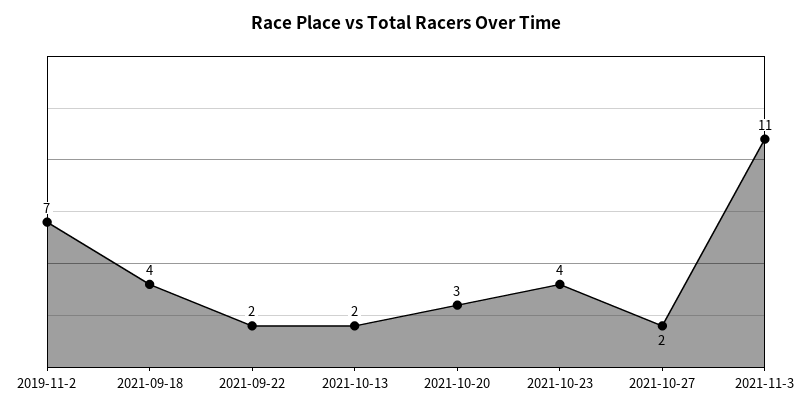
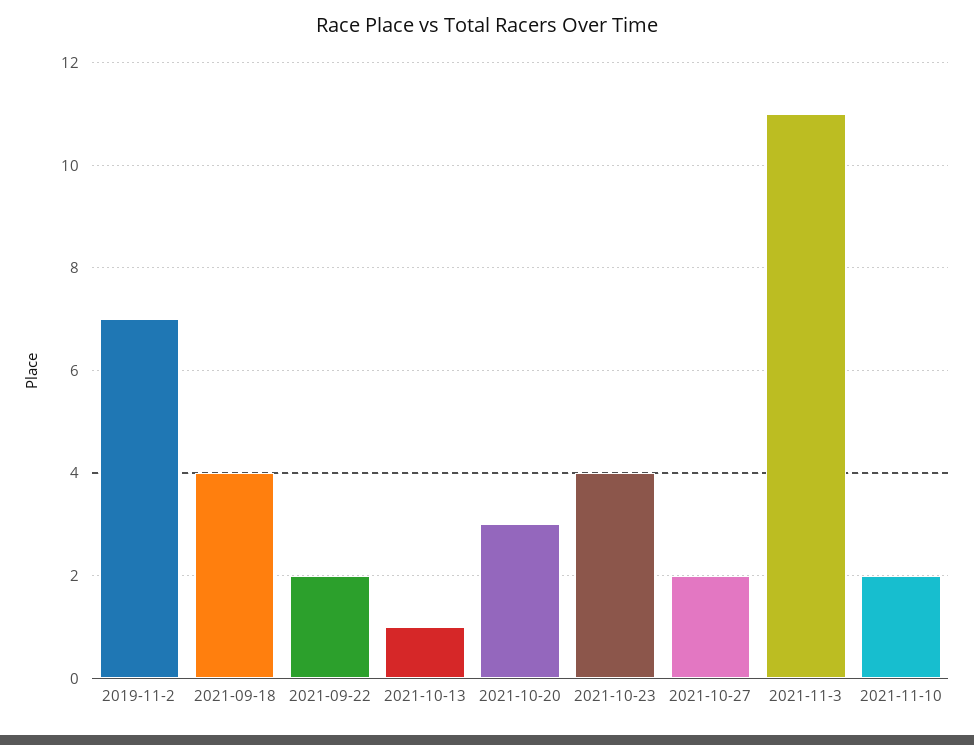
2021-10-13: 2 -> 1
2021-11-10: none -> 2

